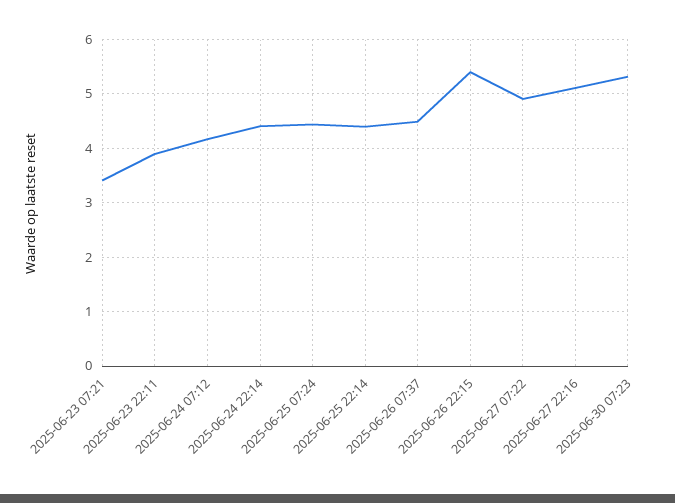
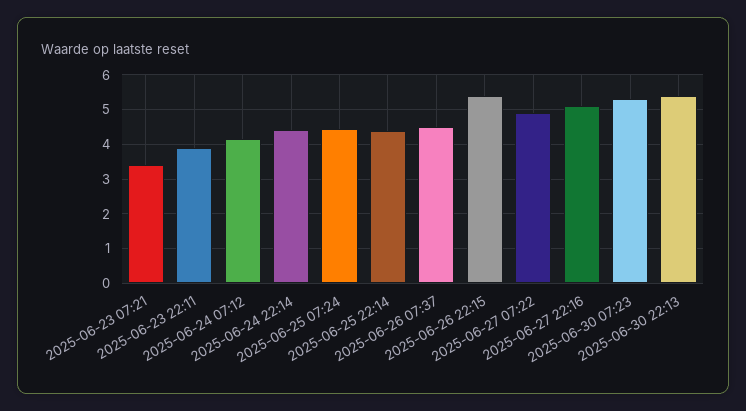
2025-06-30 22:13: none -> 5.4

